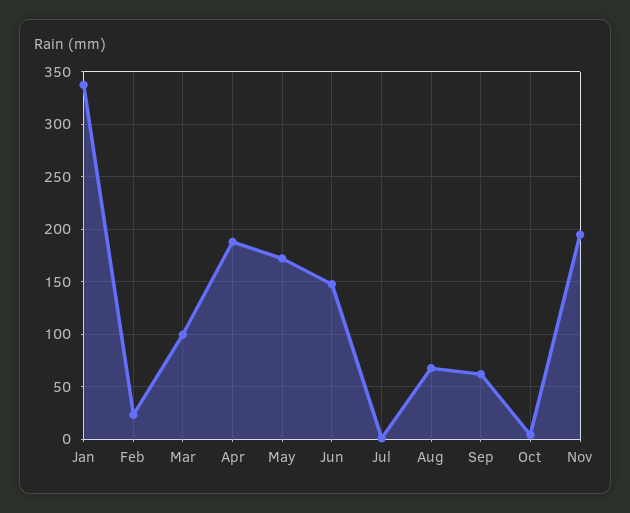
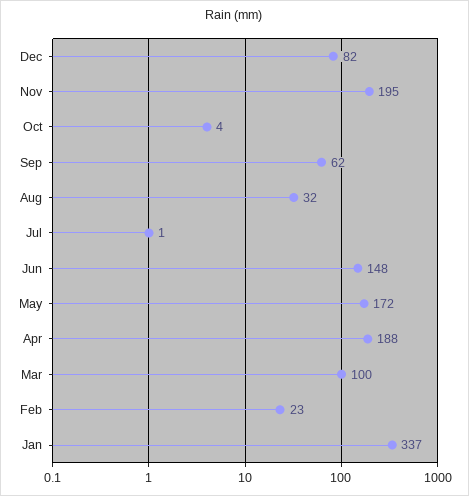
Aug: 70 -> 32
Dec: none -> 82

